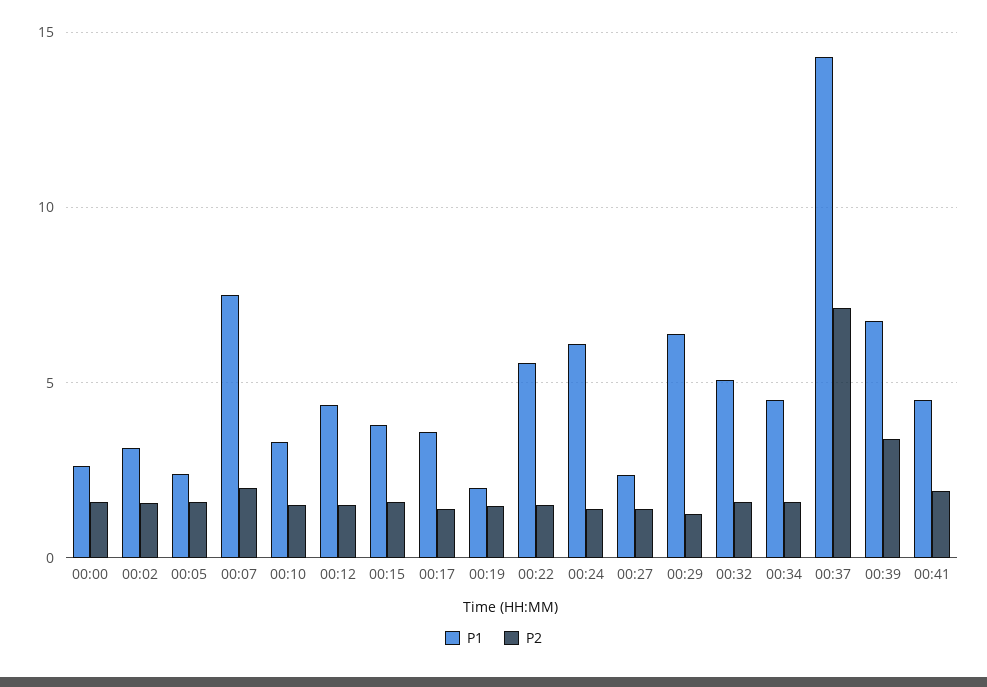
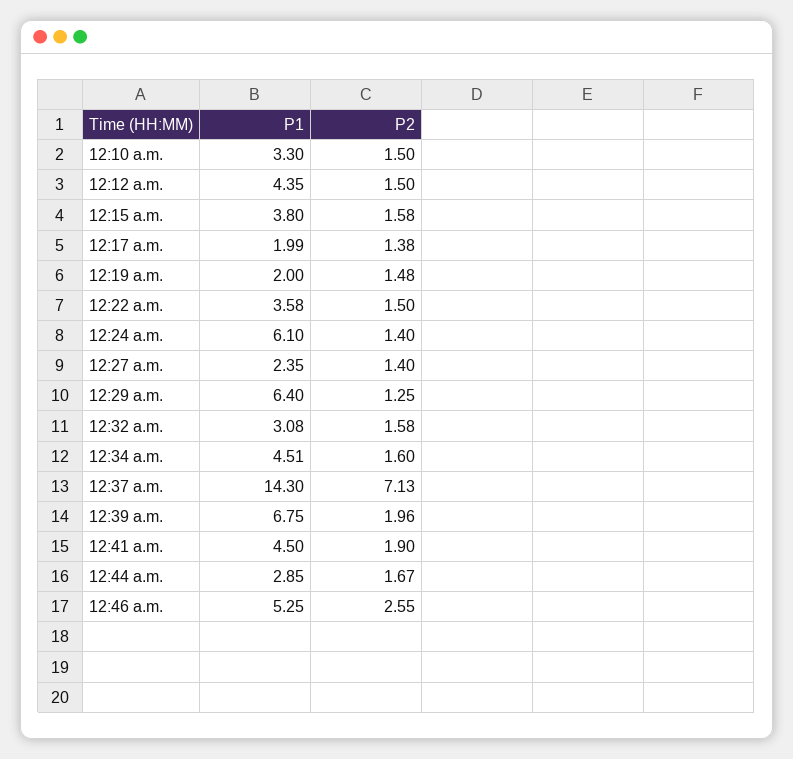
P1, 00:00: 2.5 -> none
P2, 00:00: 1.5 -> none
P1, 00:02: 3 -> none
P2, 00:02: 1.5 -> none
P1, 00:05: 2.5 -> none
P2, 00:05: 1.5 -> none
P1, 00:07: 7.5 -> none
P2, 00:07: 2 -> none
P1, 00:17: 3.5 -> 1.99
P1, 00:22: 5.5 -> 3.58
P1, 00:32: 5 -> 3.08
P2, 00:39: 3.5 -> 1.96
P1, 12:44 a.m.: none -> 2.85
P2, 12:44 a.m.: none -> 1.67
P1, 12:46 a.m.: none -> 5.25
P2, 12:46 a.m.: none -> 2.55

